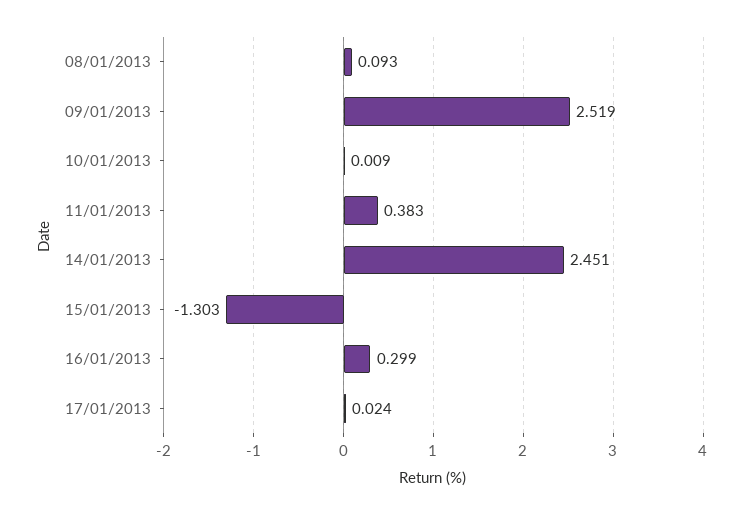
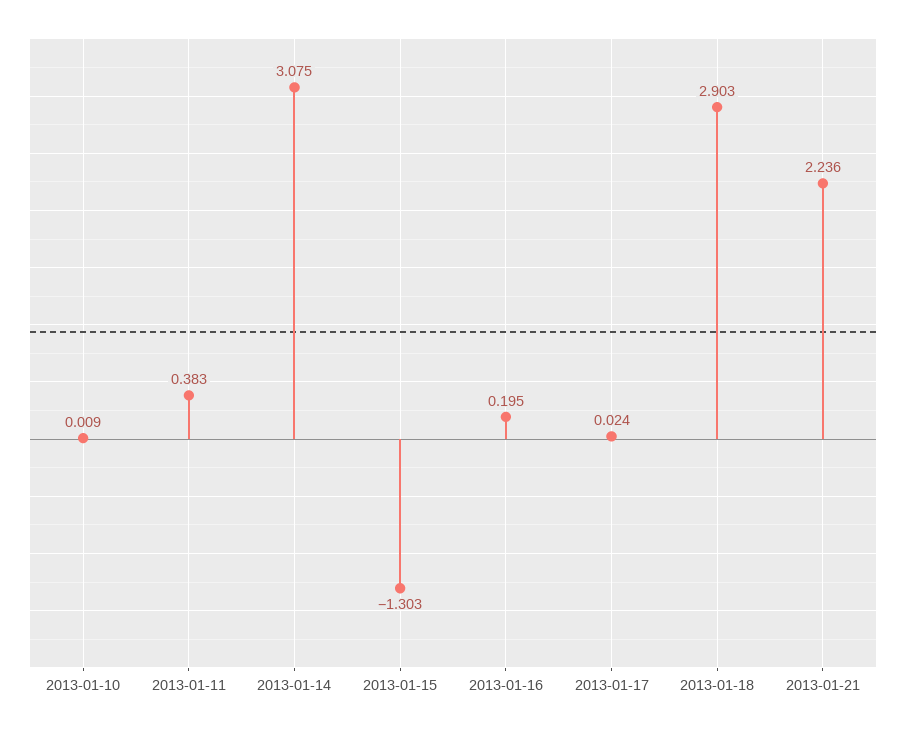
08/01/2013: 0.093 -> none
09/01/2013: 2.519 -> none
14/01/2013: 2.451 -> 3.075
16/01/2013: 0.299 -> 0.195
2013-01-18: none -> 2.903
2013-01-21: none -> 2.236

